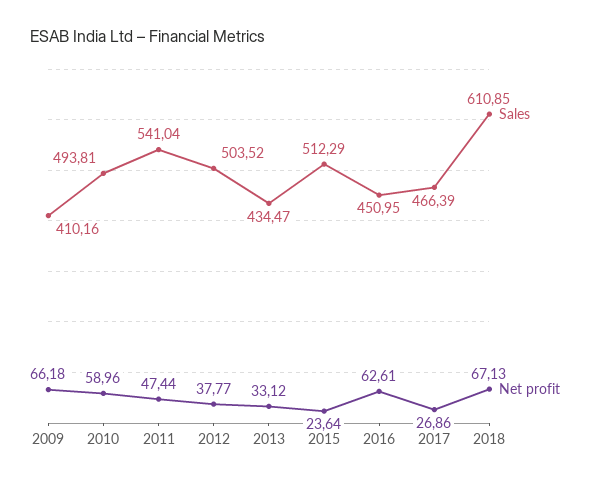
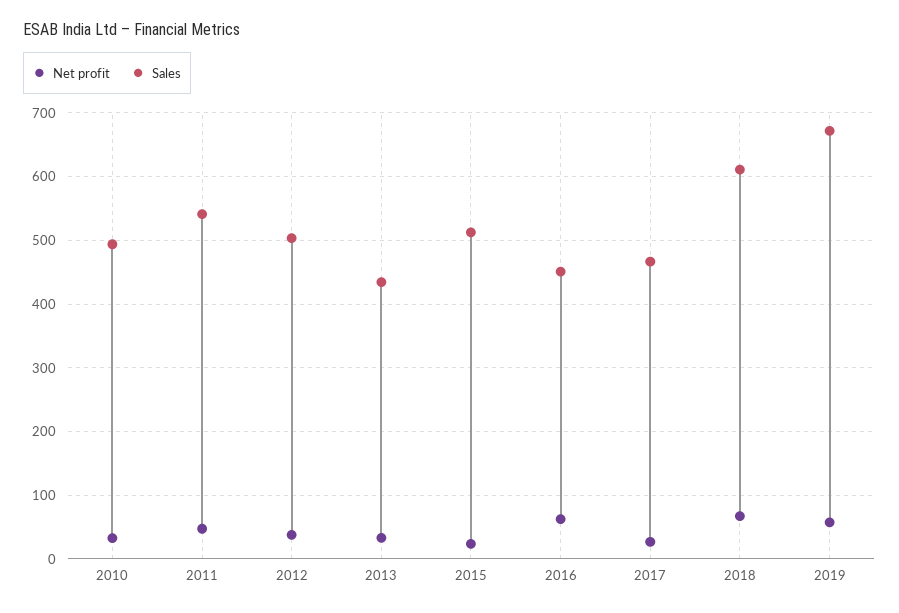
Sales, 2009: 410.16 -> none
Net profit, 2009: 66.18 -> none
Net profit, 2010: 58.96 -> 30
Net profit, 2019: none -> 60
Sales, 2019: none -> 670

